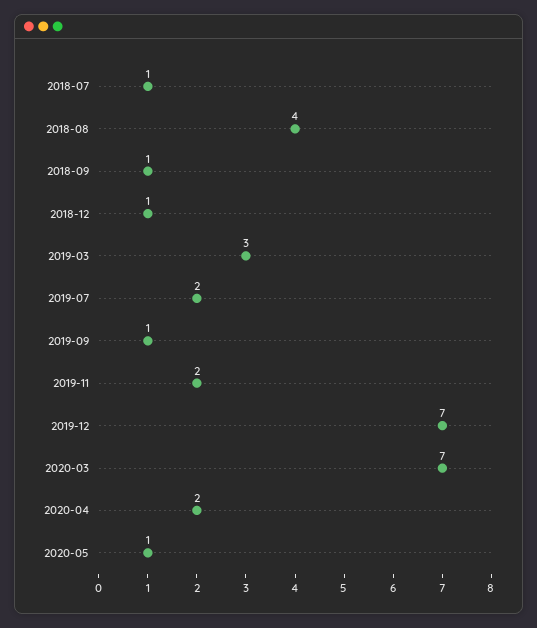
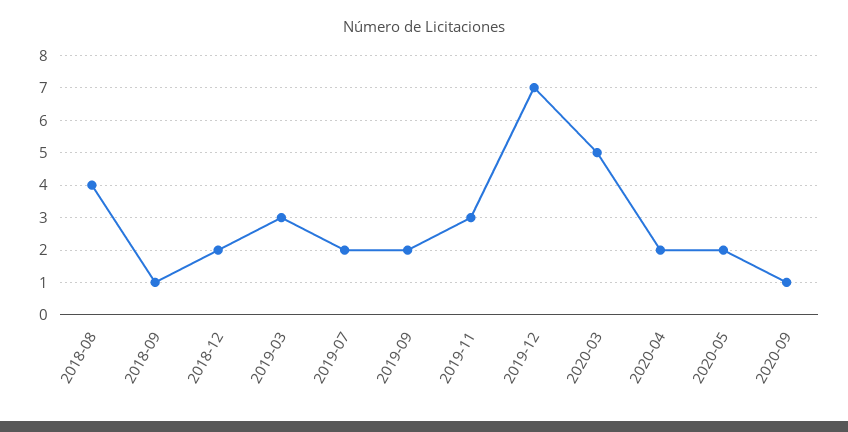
2018-07: 1 -> none
2018-12: 1 -> 2
2019-09: 1 -> 2
2019-11: 2 -> 3
2020-03: 7 -> 5
2020-05: 1 -> 2
2020-09: none -> 1

